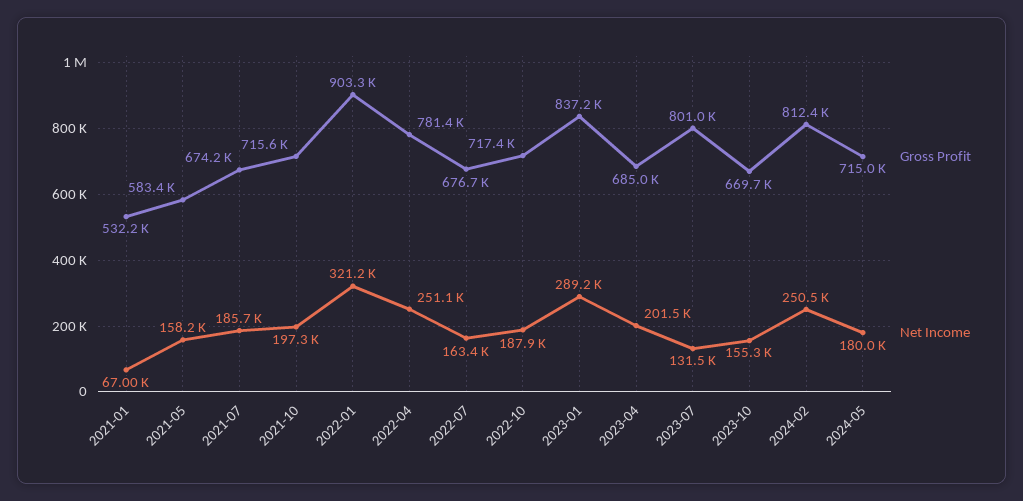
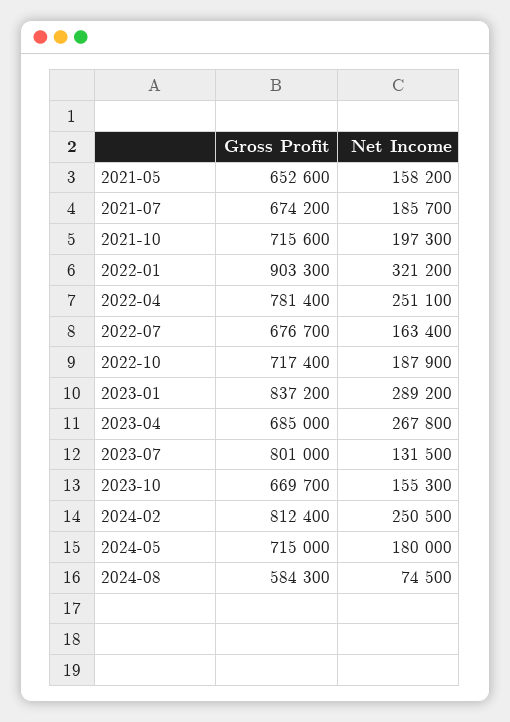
Gross Profit, 2021-01: 532200 -> none
Net Income, 2021-01: 67000 -> none
Gross Profit, 2021-05: 583400 -> 652600
Net Income, 2023-04: 201500 -> 267800
Gross Profit, 2024-08: none -> 584300
Net Income, 2024-08: none -> 74500

